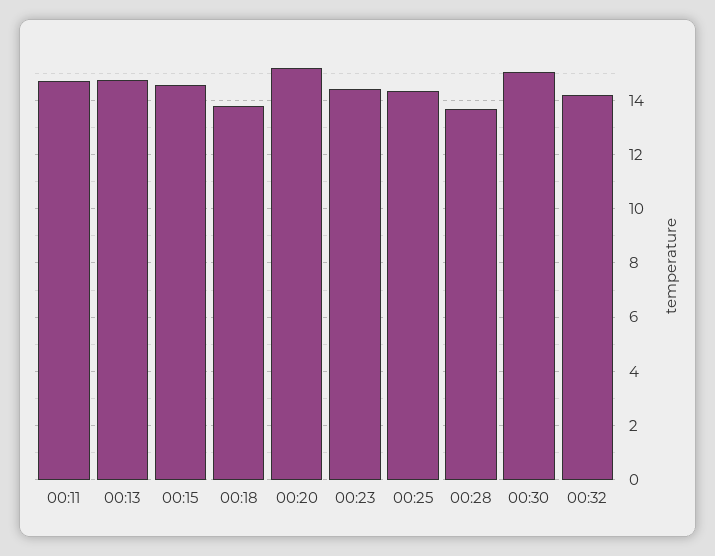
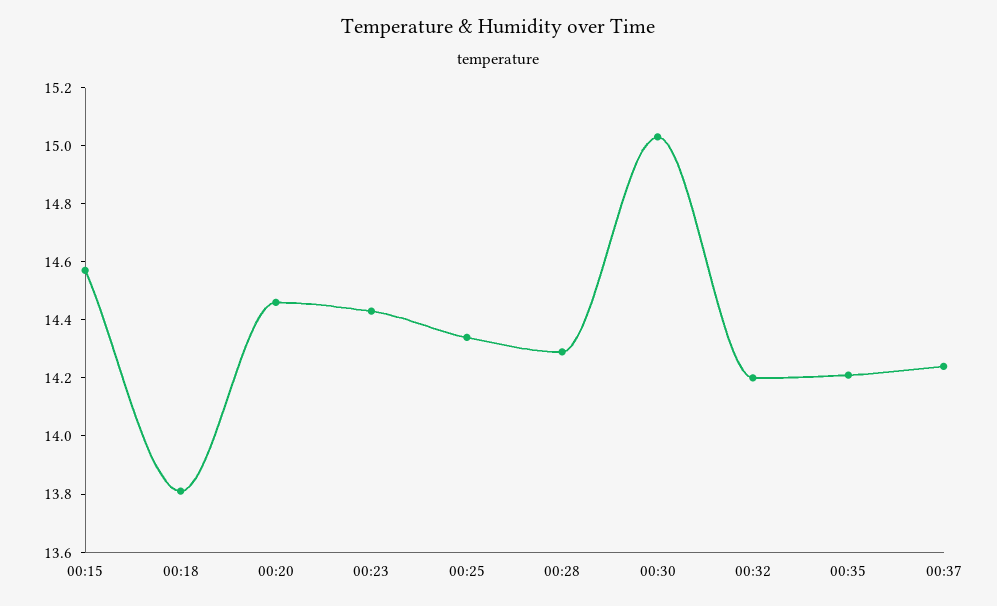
00:11: 14.75 -> none
00:13: 14.75 -> none
00:20: 15.25 -> 14.45
00:28: 13.75 -> 14.3
00:35: none -> 14.2
00:37: none -> 14.25

